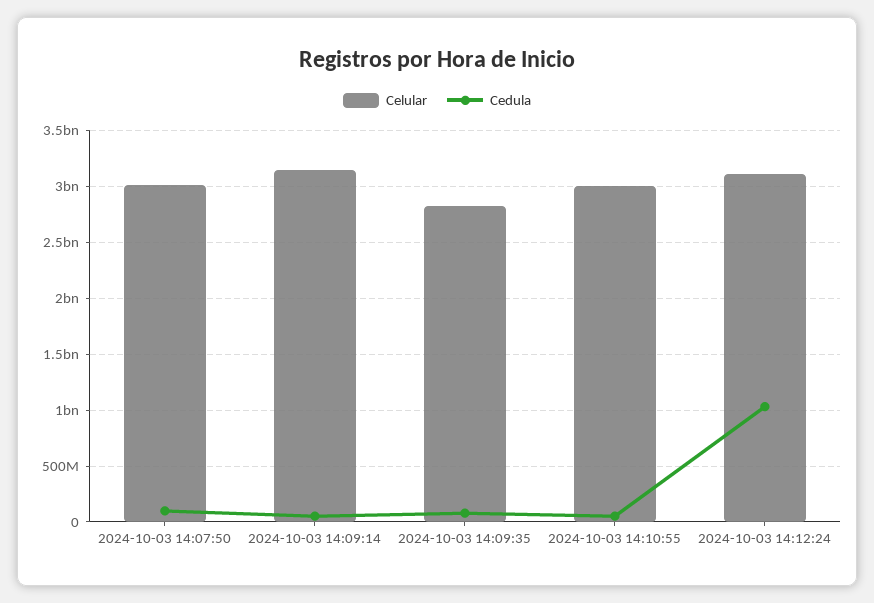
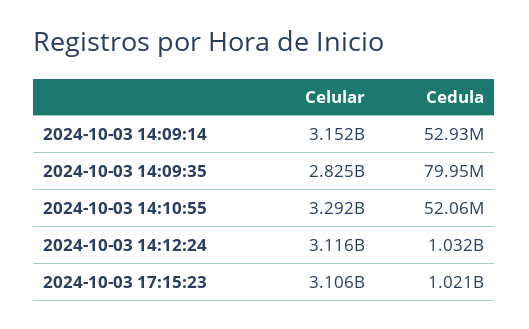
Celular, 2024-10-03 14:07:50: 3000000000 -> none
Cedula, 2024-10-03 14:07:50: 100000000 -> none
Celular, 2024-10-03 14:10:55: 3000000000 -> 3292000000
Celular, 2024-10-03 17:15:23: none -> 3106000000
Cedula, 2024-10-03 17:15:23: none -> 1021000000

